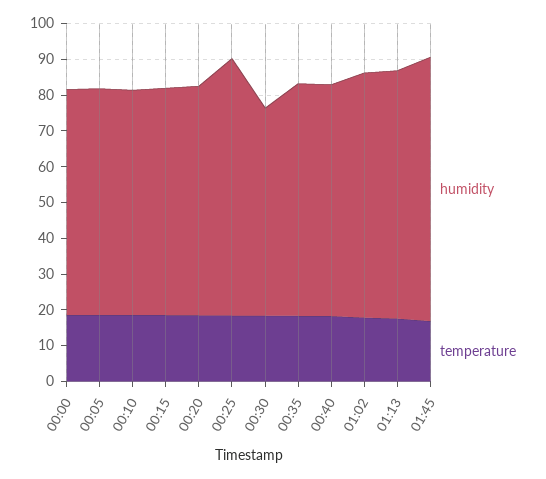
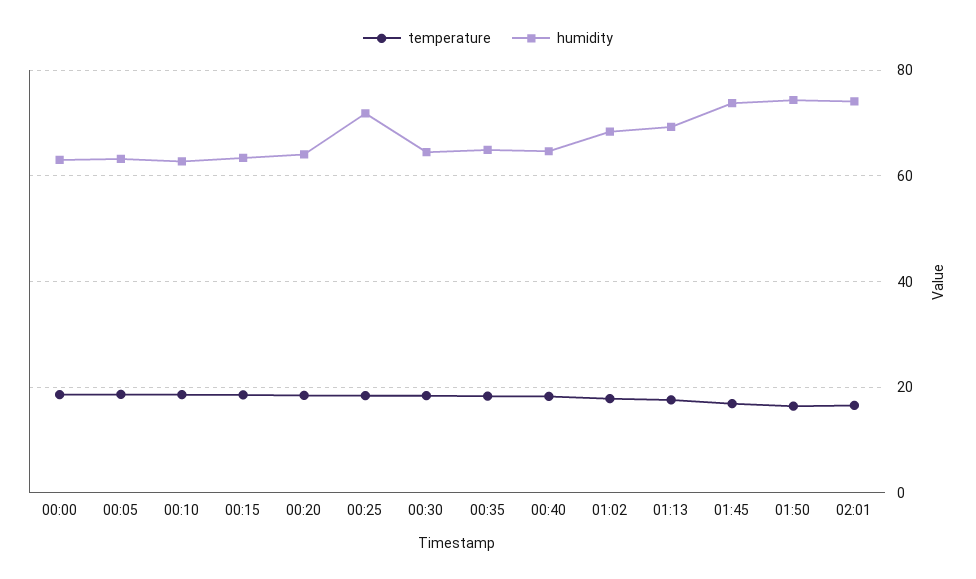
humidity, 00:30: 57.5 -> 64
temperature, 01:50: none -> 16
humidity, 01:50: none -> 74
temperature, 02:01: none -> 16
humidity, 02:01: none -> 74

